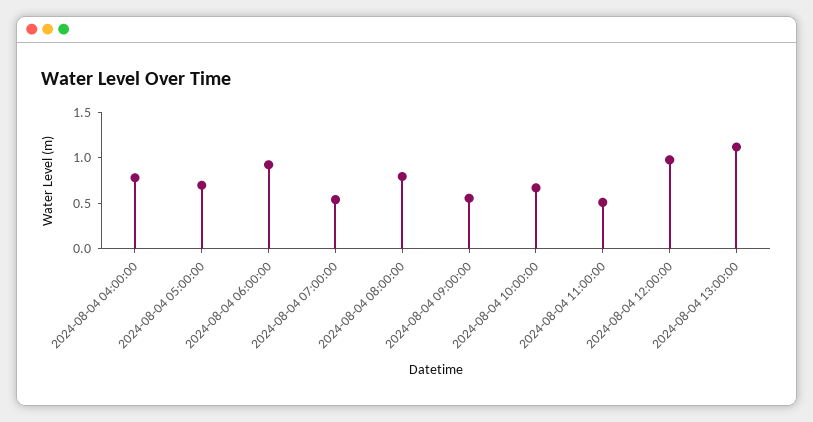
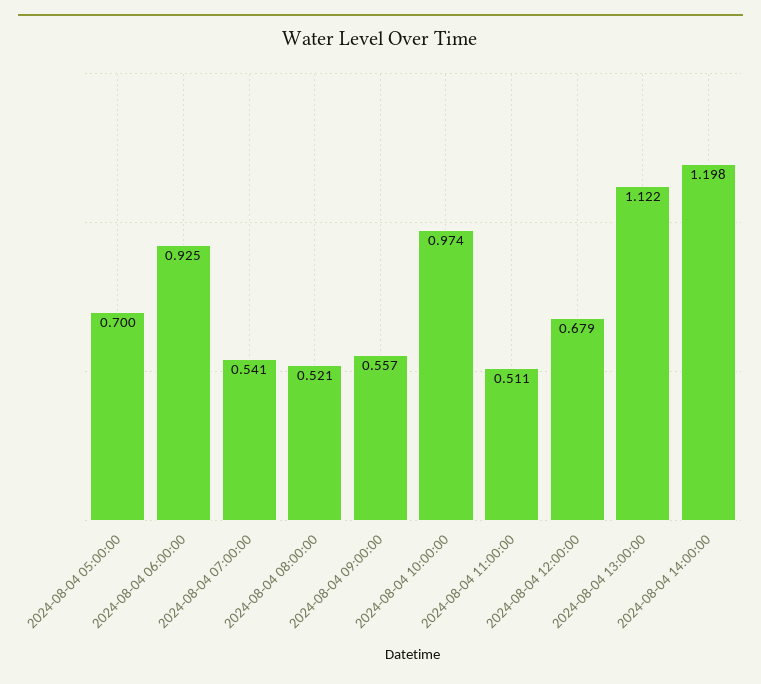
2024-08-04 04:00:00: 0.8 -> none
2024-08-04 08:00:00: 0.8 -> 0.521
2024-08-04 10:00:00: 0.7 -> 0.974
2024-08-04 12:00:00: 1 -> 0.679
2024-08-04 14:00:00: none -> 1.198

